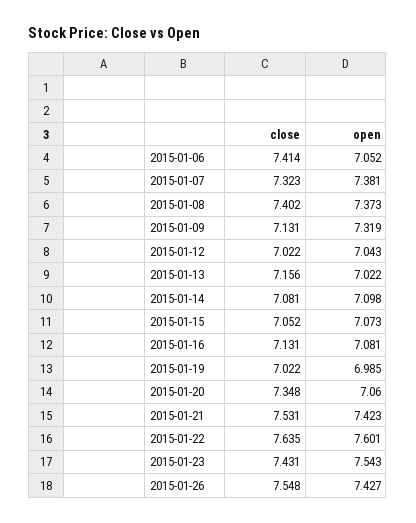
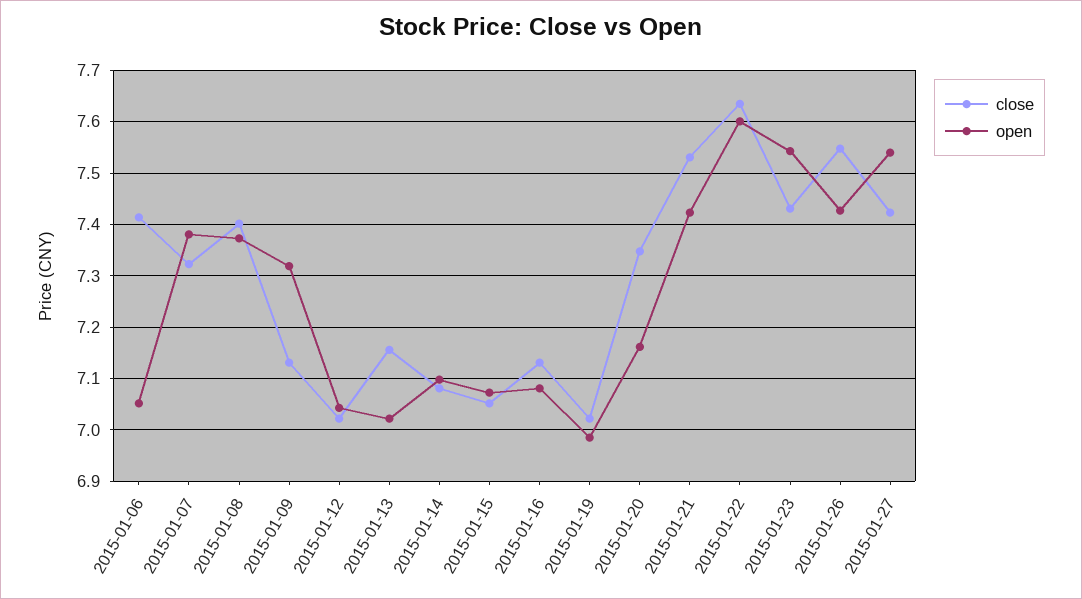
open, 2015-01-20: 7.06 -> 7.16
close, 2015-01-27: none -> 7.42
open, 2015-01-27: none -> 7.54

